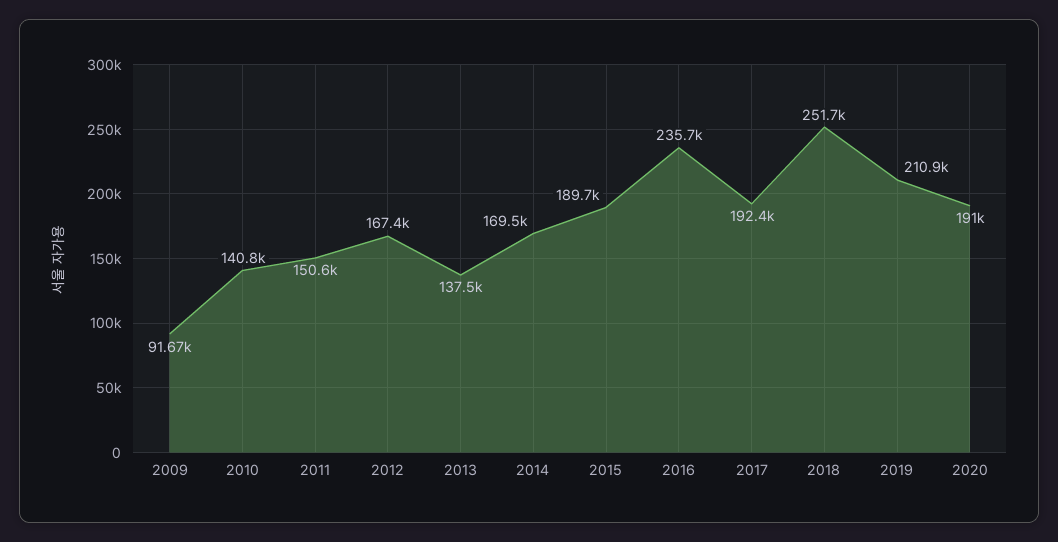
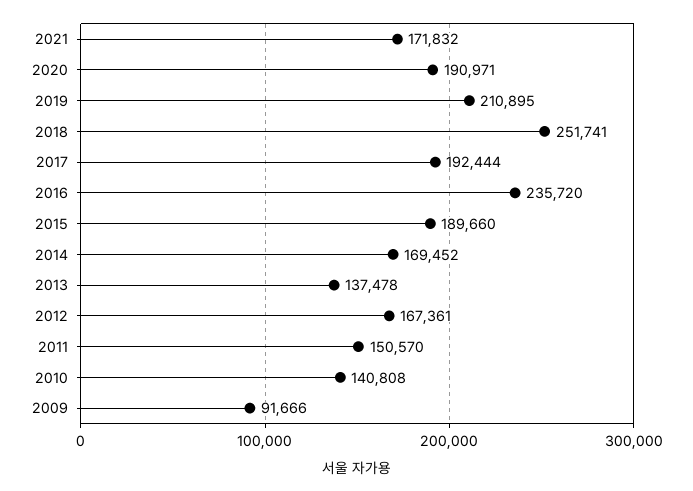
2021: none -> 171832

